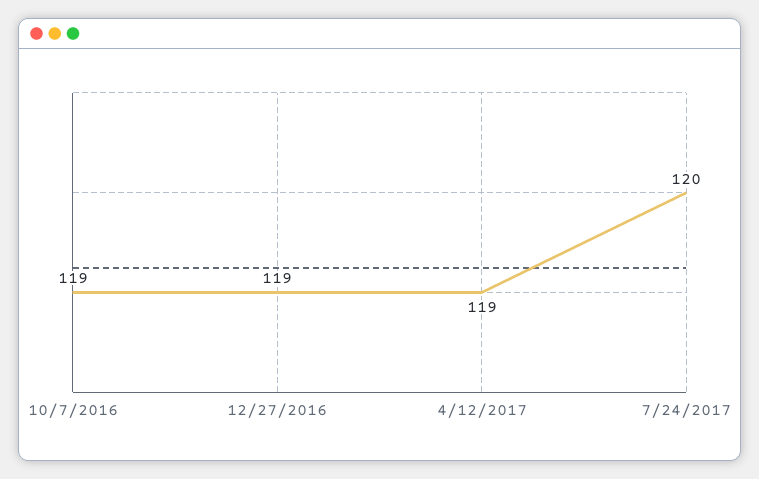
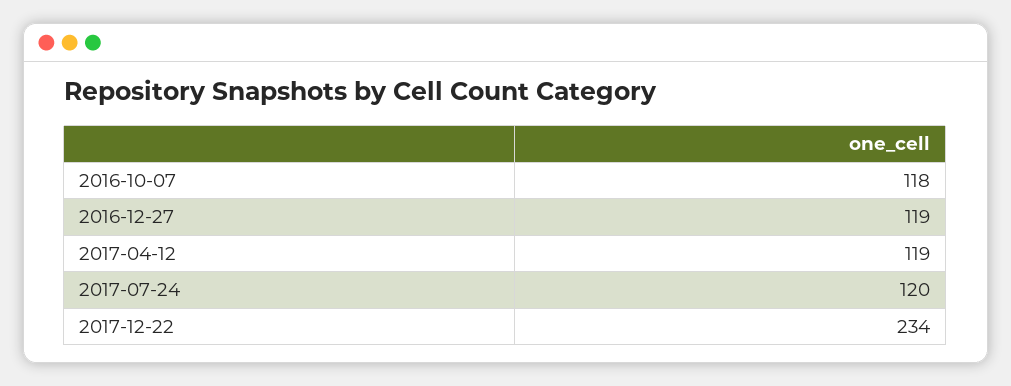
10/7/2016: 119 -> 118
2017-12-22: none -> 234

